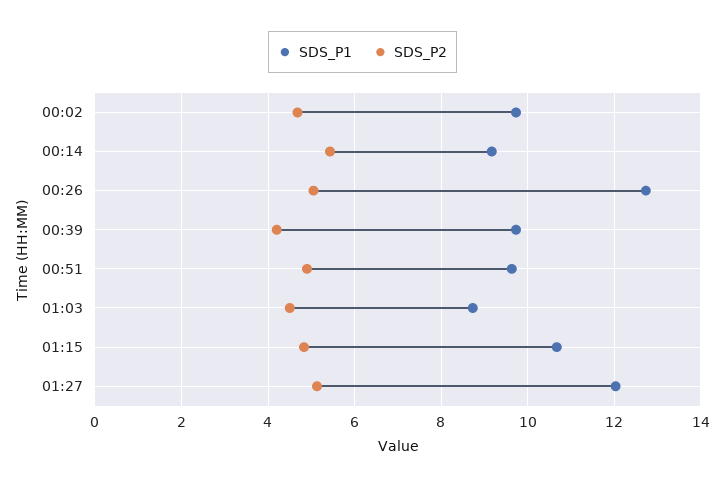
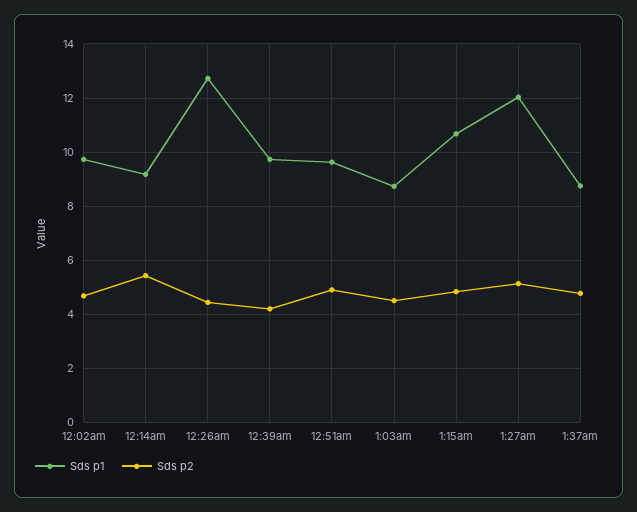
SDS_P2, 00:26: 5 -> 4.5
SDS_P1, 1:37am: none -> 8.75
SDS_P2, 1:37am: none -> 4.75

